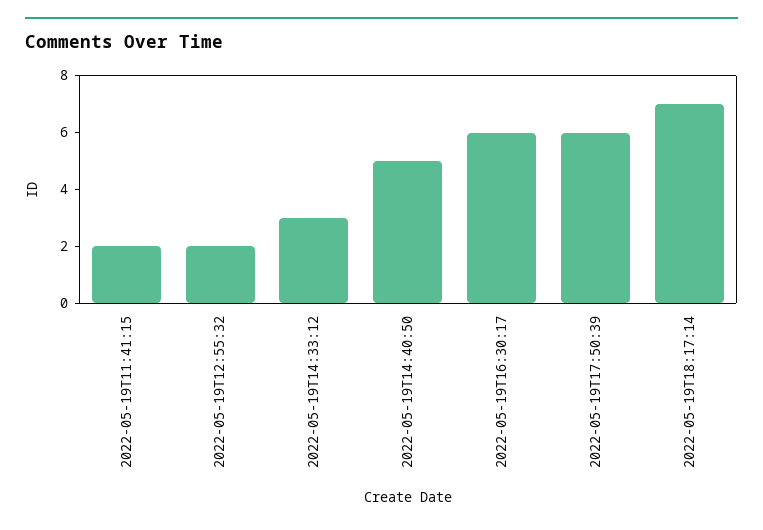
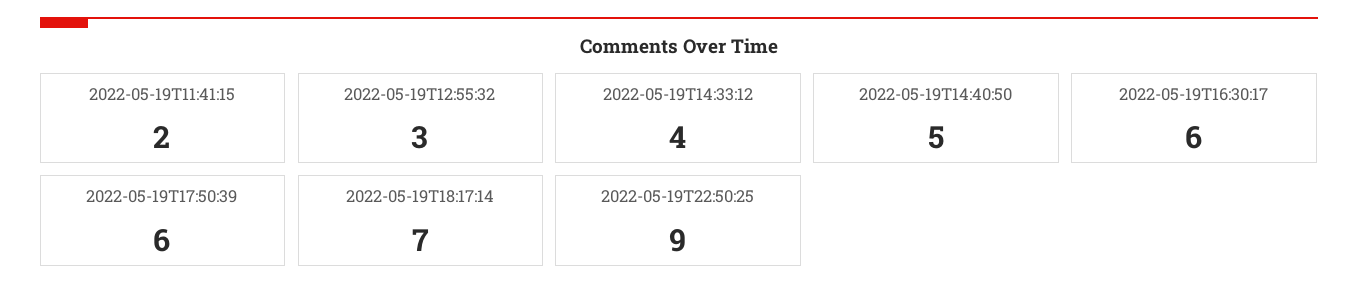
2022-05-19T12:55:32: 2 -> 3
2022-05-19T14:33:12: 3 -> 4
2022-05-19T22:50:25: none -> 9

